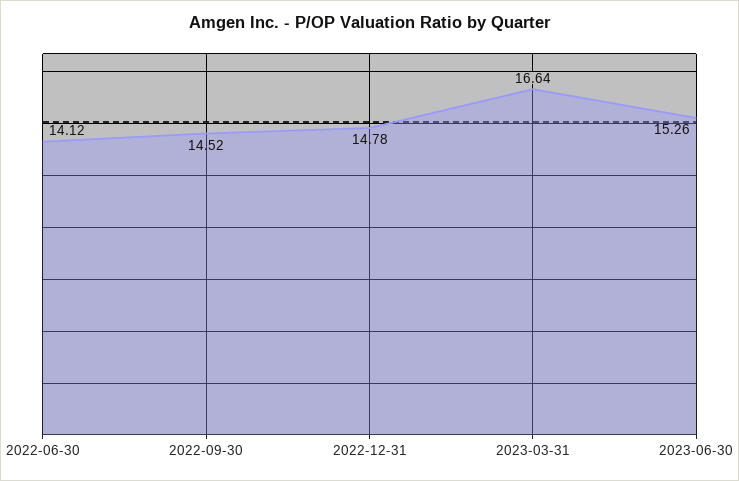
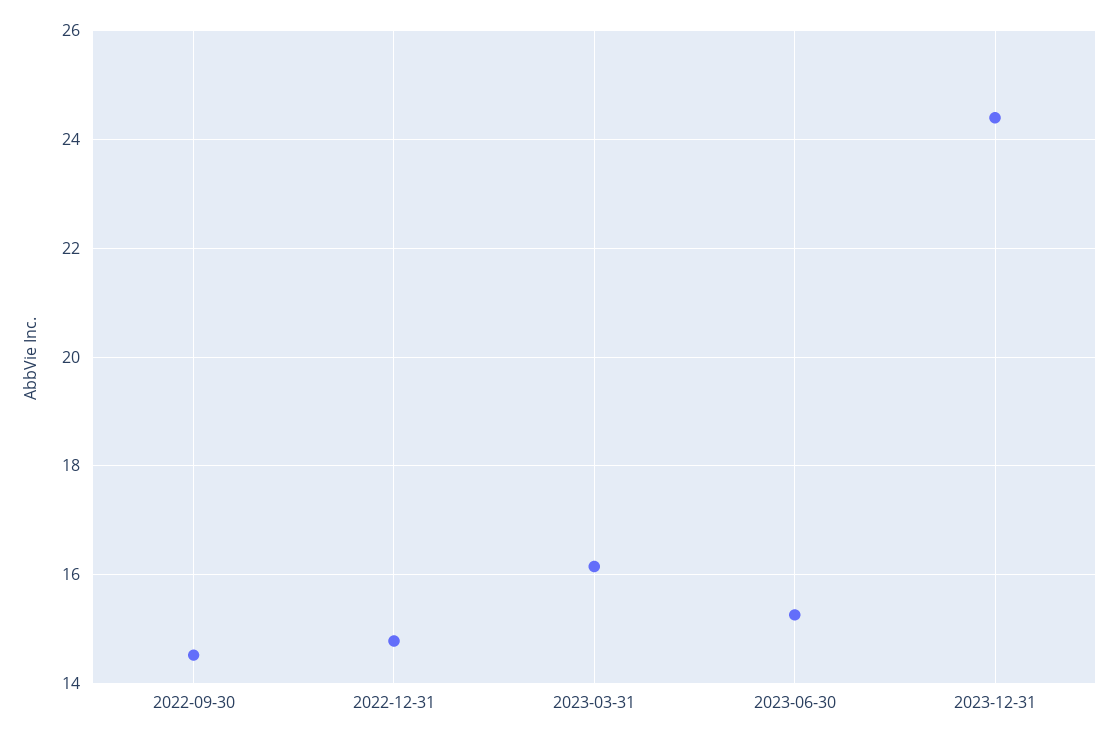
2022-06-30: 14.12 -> none
2023-03-31: 16.64 -> 16.2
2023-12-31: none -> 24.4

